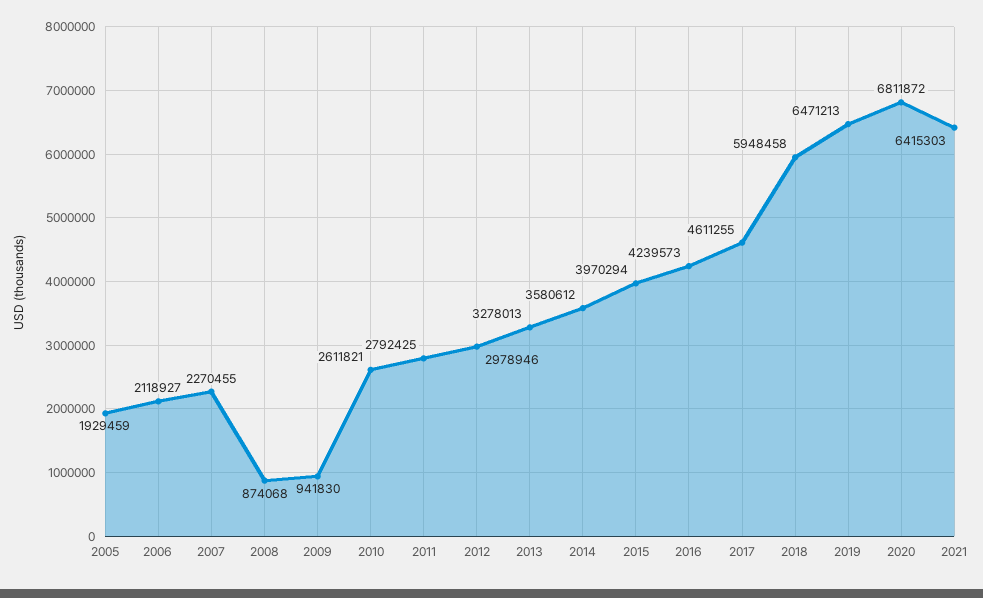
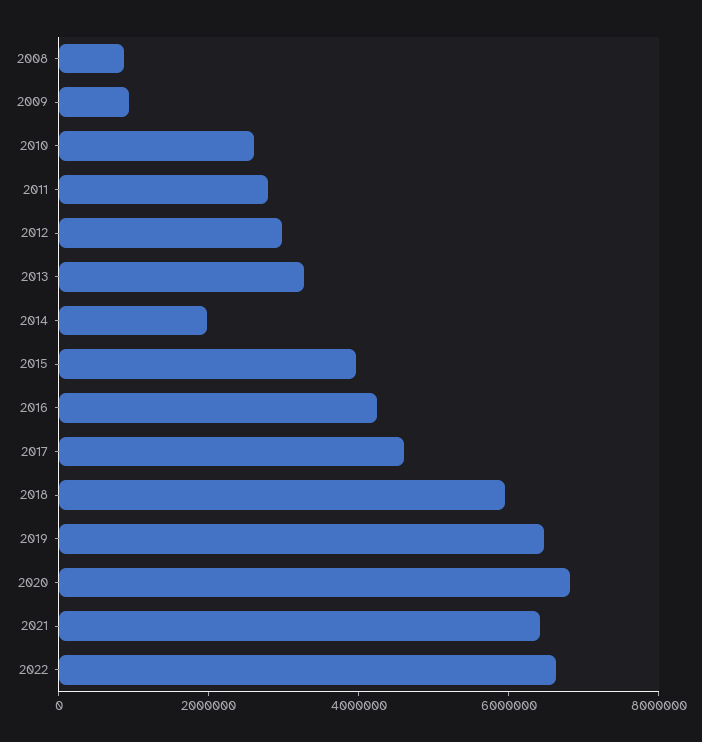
2005: 1929459 -> none
2006: 2118927 -> none
2007: 2270455 -> none
2014: 3580612 -> 2000000
2022: none -> 6500000

